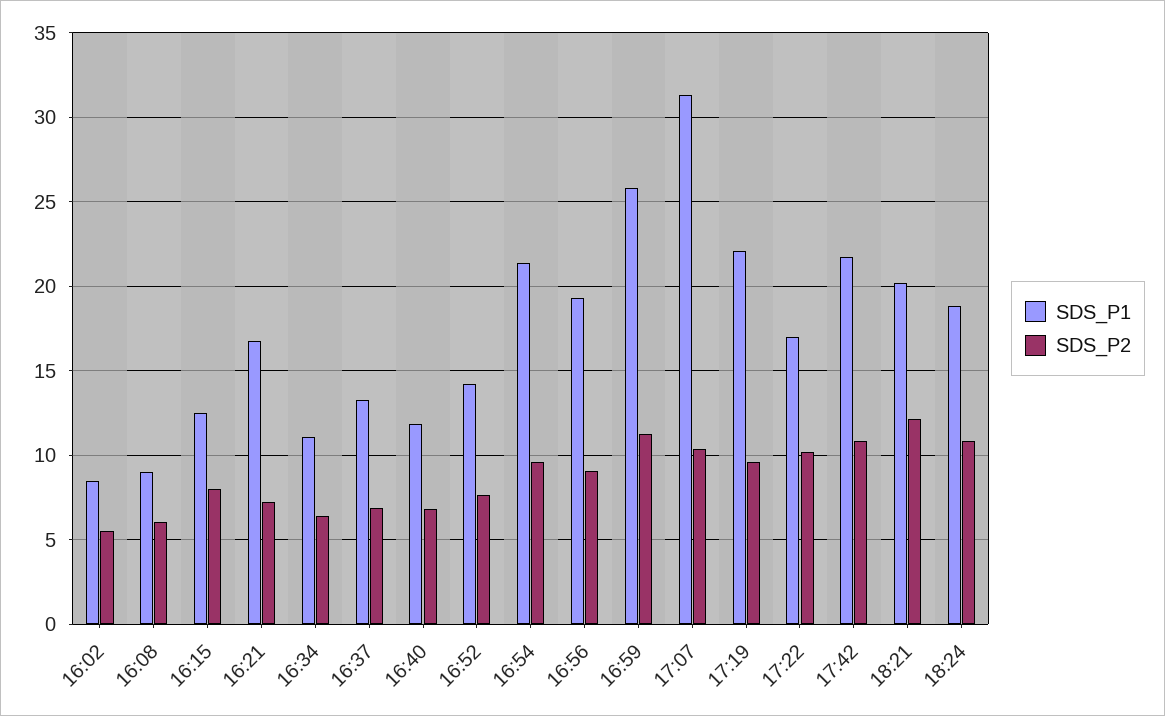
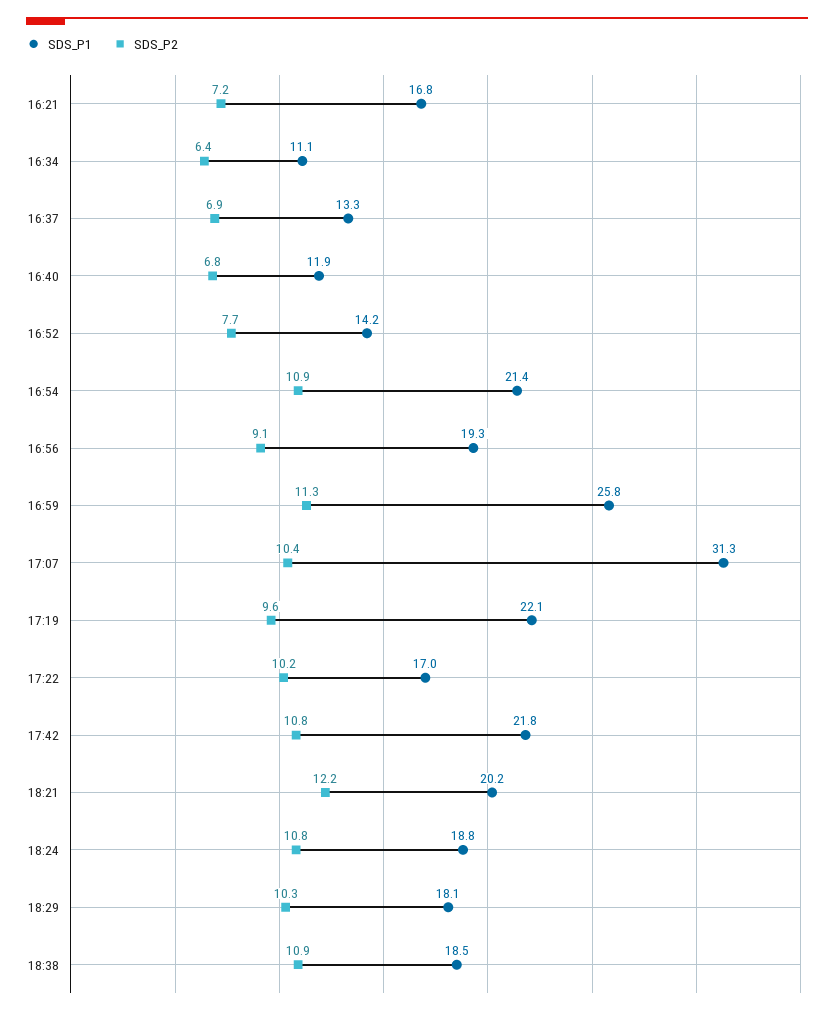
SDS_P1, 16:02: 8.5 -> none
SDS_P2, 16:02: 5.5 -> none
SDS_P1, 16:08: 9 -> none
SDS_P2, 16:08: 6 -> none
SDS_P1, 16:15: 12.5 -> none
SDS_P2, 16:15: 8 -> none
SDS_P2, 16:54: 9.5 -> 10.9
SDS_P1, 18:29: none -> 18.1
SDS_P2, 18:29: none -> 10.3
SDS_P1, 18:38: none -> 18.5
SDS_P2, 18:38: none -> 10.9

